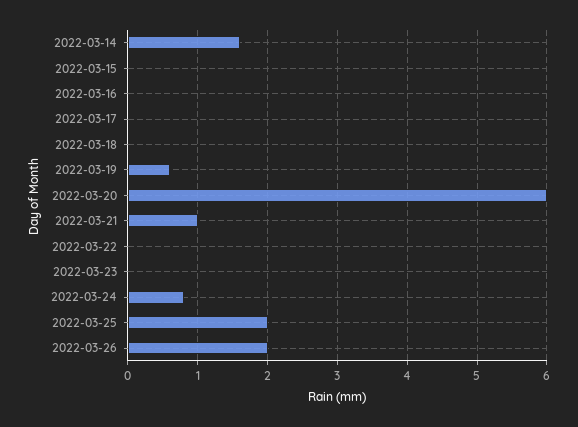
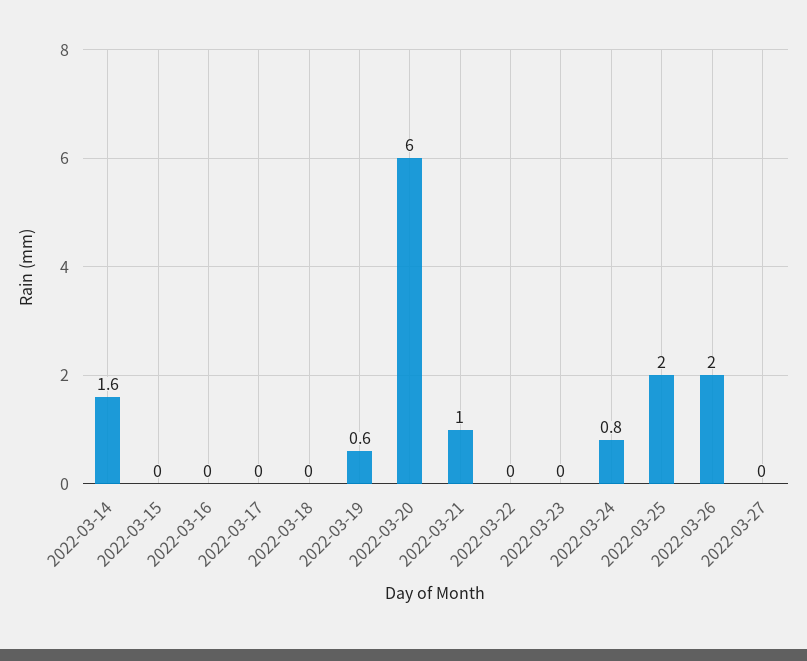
2022-03-27: none -> 0

